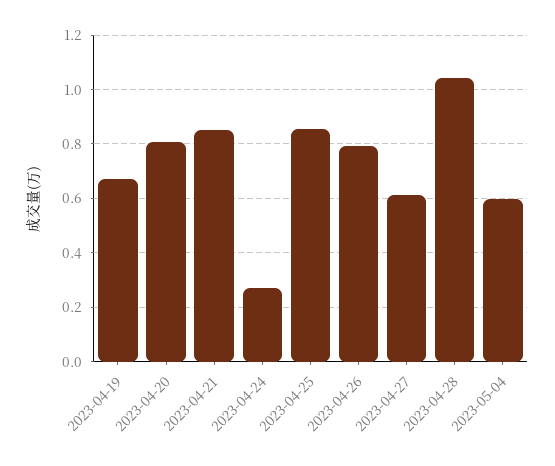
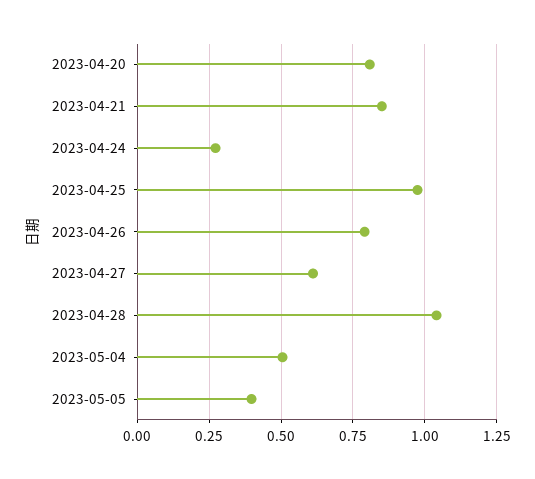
2023-04-19: 0.675 -> none
2023-04-25: 0.85 -> 0.975
2023-05-04: 0.6 -> 0.5
2023-05-05: none -> 0.4

